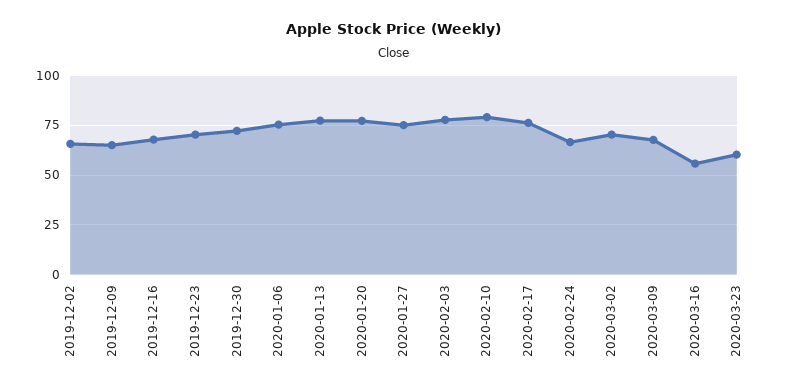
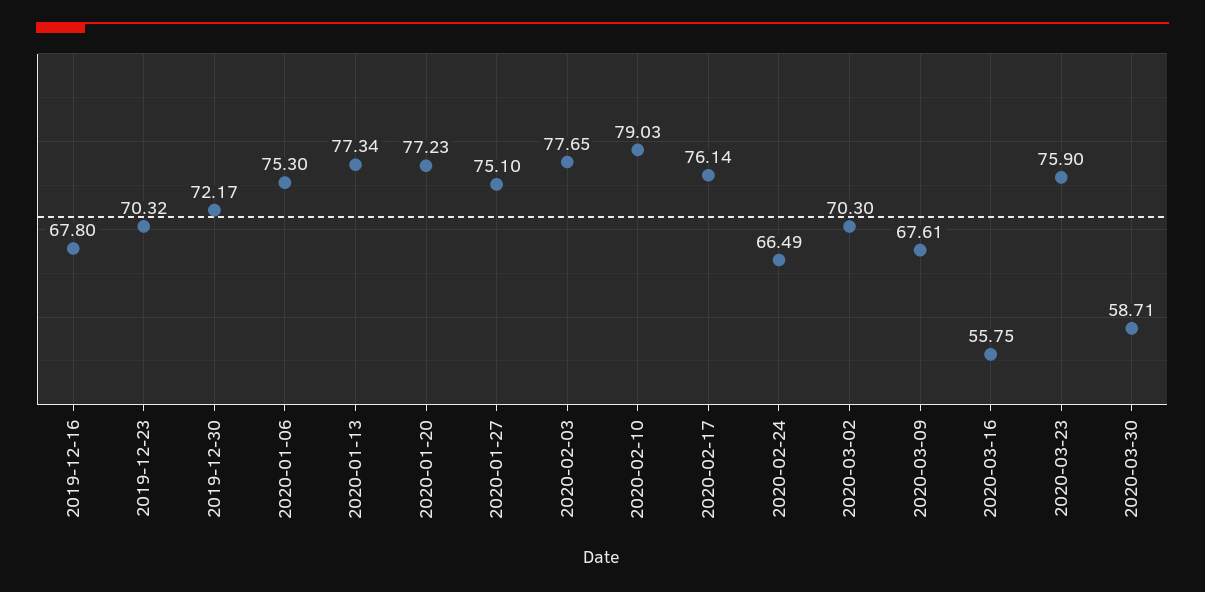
2019-12-02: 65 -> none
2019-12-09: 65 -> none
2020-03-23: 60 -> 75.9
2020-03-30: none -> 58.71

